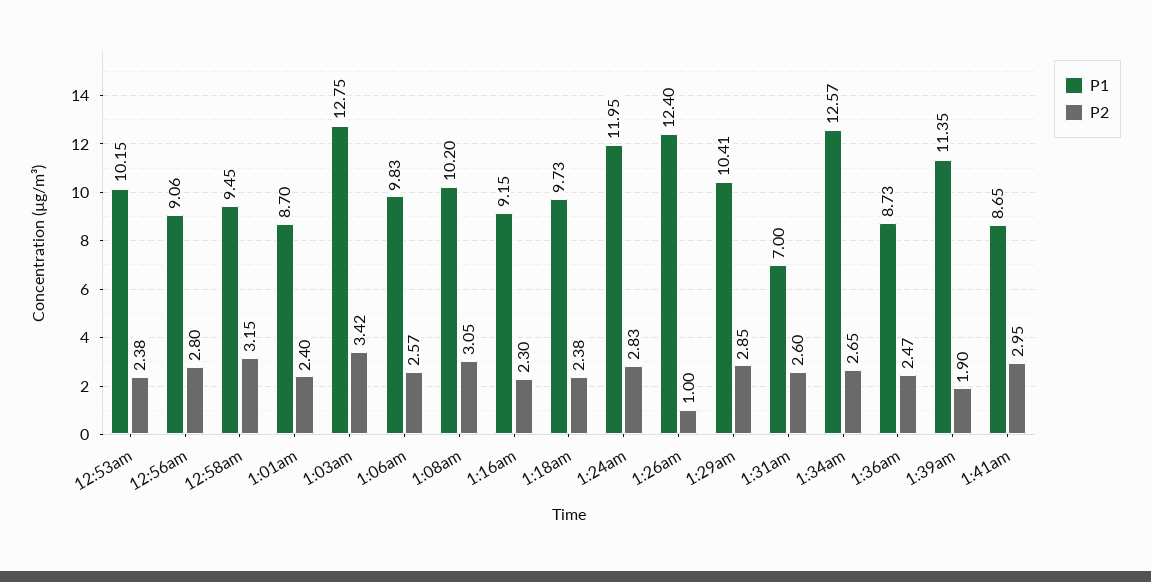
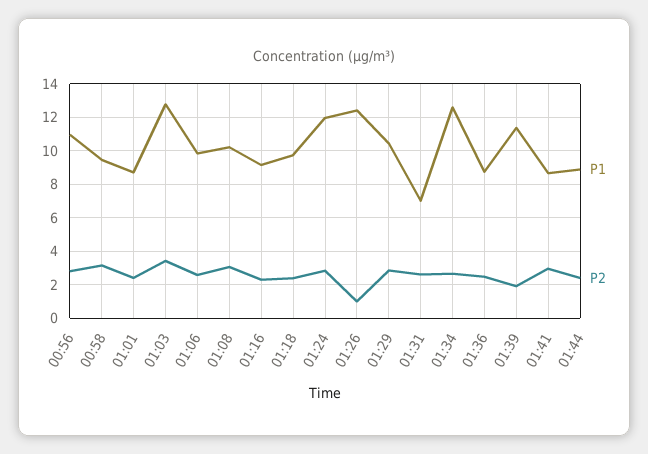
P1, 12:53am: 10.15 -> none
P2, 12:53am: 2.38 -> none
P1, 12:56am: 9.06 -> 11
P1, 01:44: none -> 9
P2, 01:44: none -> 2.5

